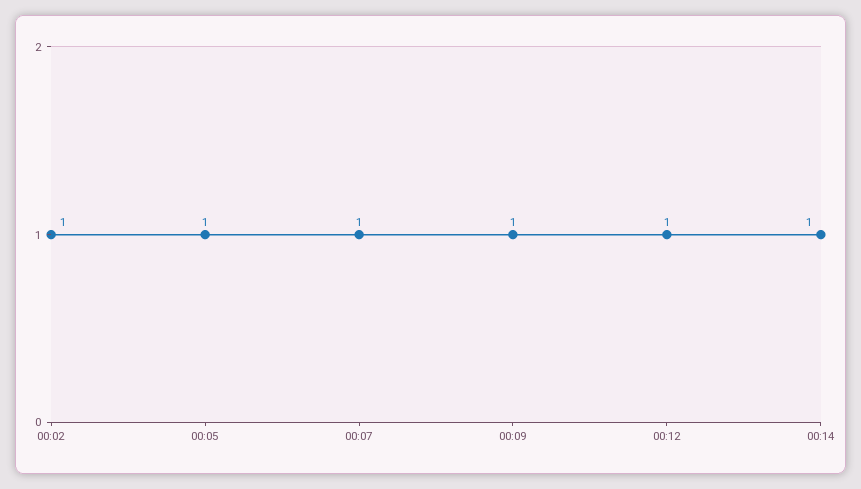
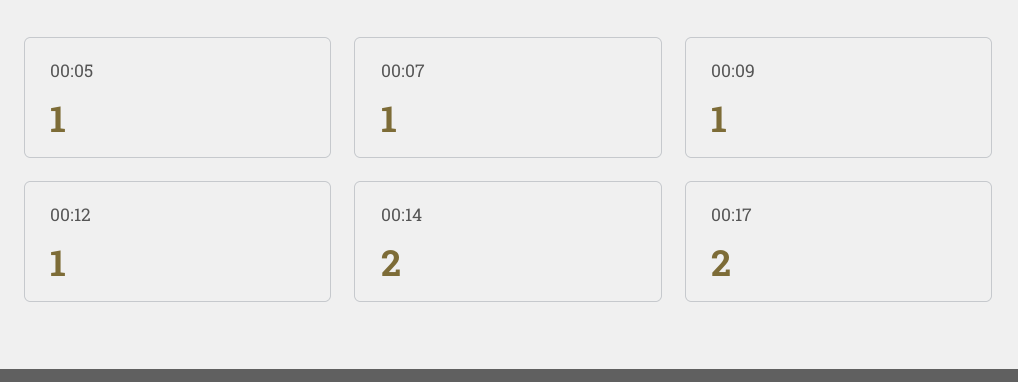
00:02: 1 -> none
00:14: 1 -> 2
00:17: none -> 2

